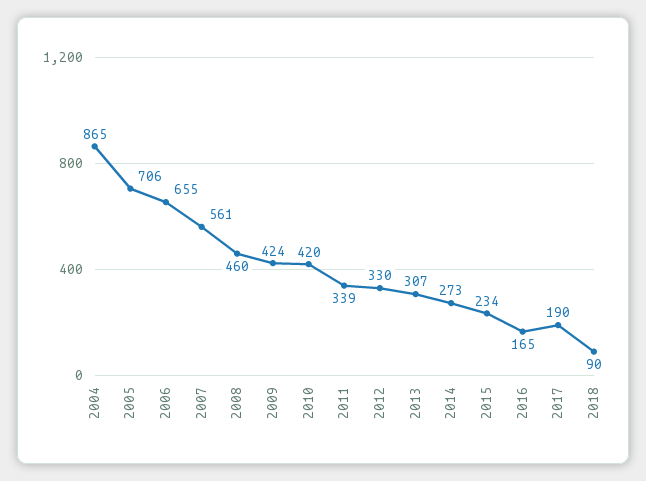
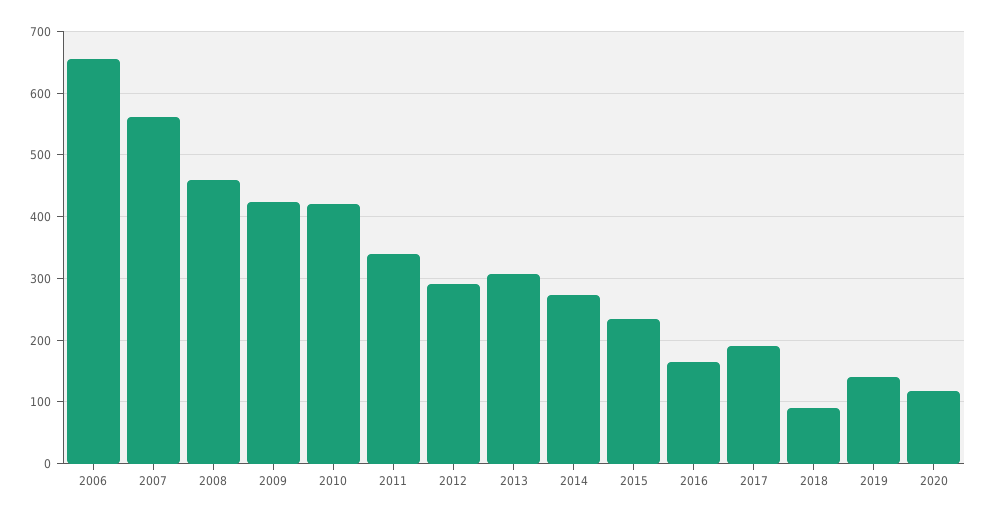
2004: 865 -> none
2005: 706 -> none
2012: 330 -> 290
2019: none -> 140
2020: none -> 120

